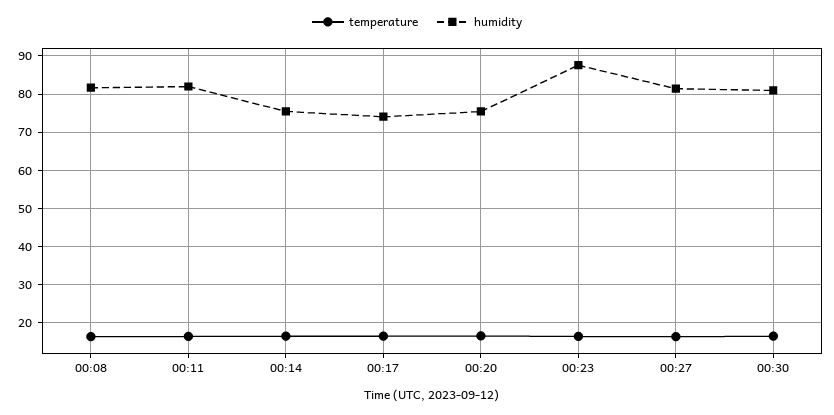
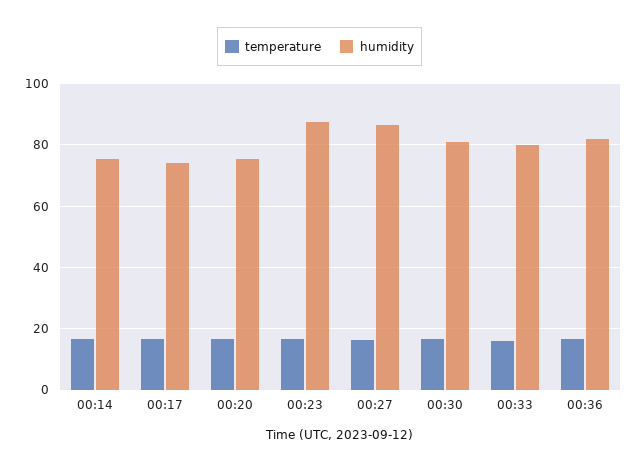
temperature, 00:08: 16 -> none
humidity, 00:08: 82 -> none
temperature, 00:11: 16 -> none
humidity, 00:11: 82 -> none
humidity, 00:27: 82 -> 86
temperature, 00:33: none -> 16
humidity, 00:33: none -> 80
temperature, 00:36: none -> 16
humidity, 00:36: none -> 82

